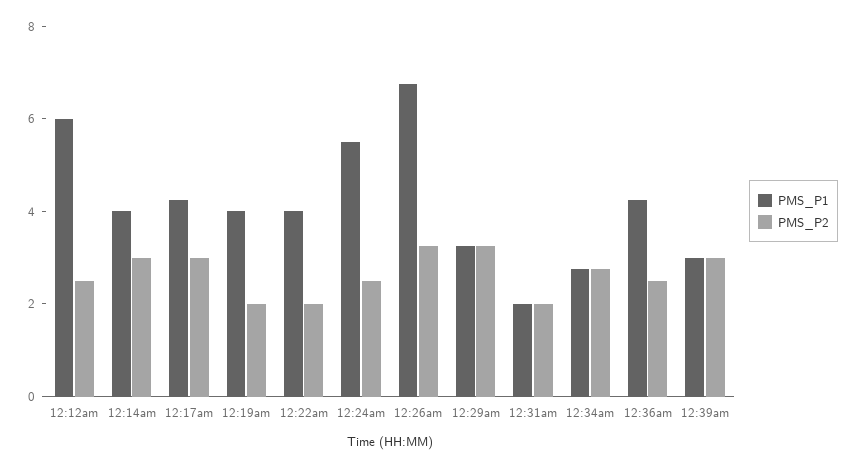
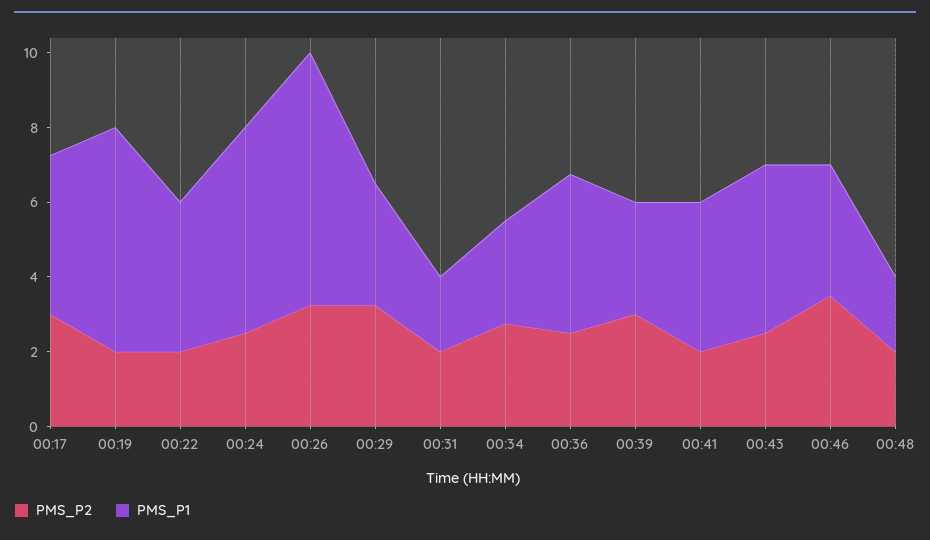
PMS_P1, 12:12am: 6 -> none
PMS_P2, 12:12am: 2.5 -> none
PMS_P1, 12:14am: 4 -> none
PMS_P2, 12:14am: 3 -> none
PMS_P1, 12:19am: 4 -> 6
PMS_P2, 00:41: none -> 2
PMS_P1, 00:41: none -> 4
PMS_P2, 00:43: none -> 2.5
PMS_P1, 00:43: none -> 4.5
PMS_P2, 00:46: none -> 3.5
PMS_P1, 00:46: none -> 3.5
PMS_P2, 00:48: none -> 2
PMS_P1, 00:48: none -> 2

